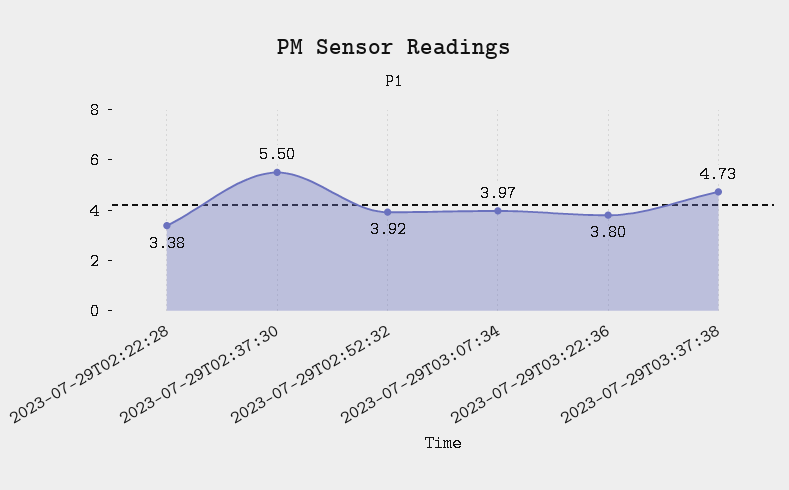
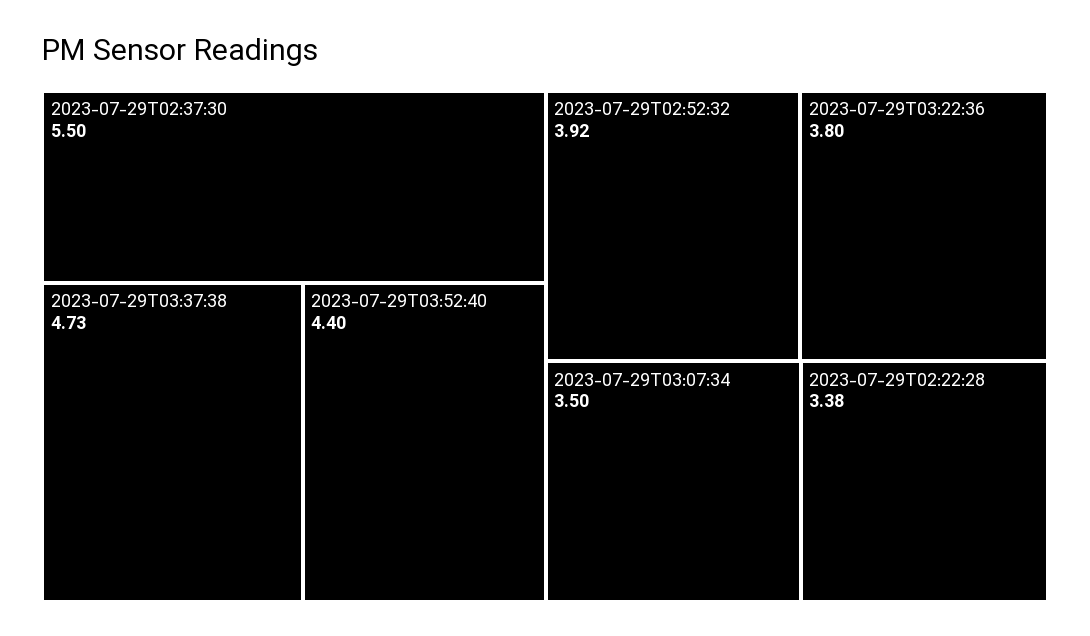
2023-07-29T03:07:34: 3.97 -> 3.5
2023-07-29T03:52:40: none -> 4.4

